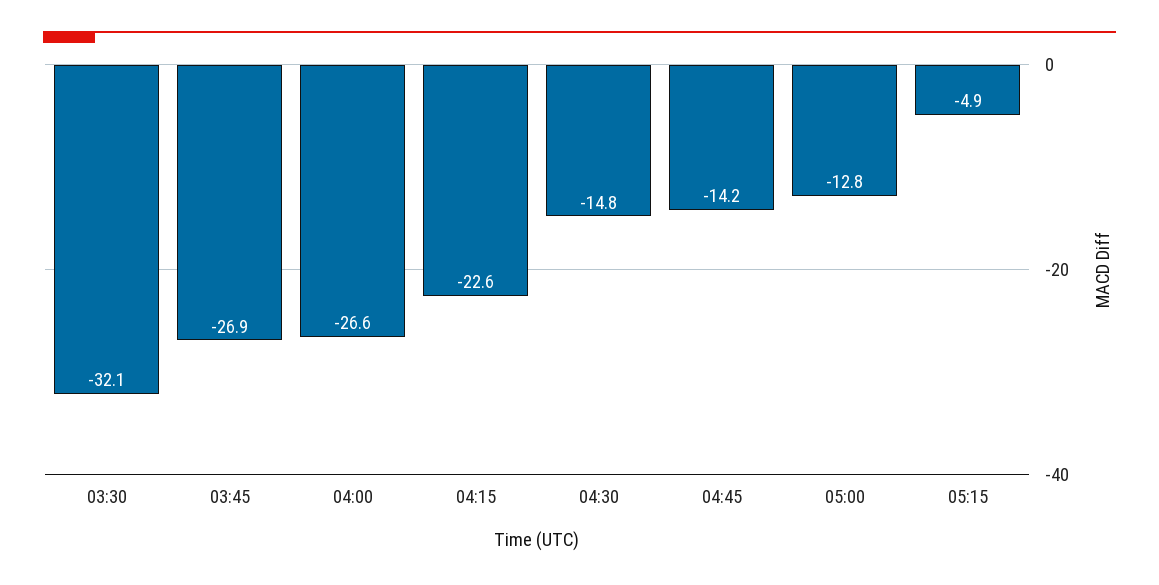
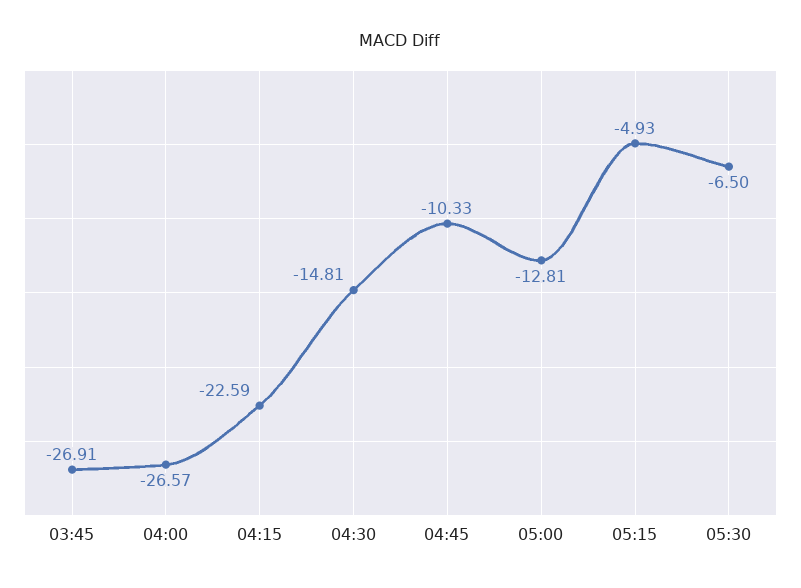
03:30: -32.1 -> none
04:45: -14.2 -> -10.33
05:30: none -> -6.5

